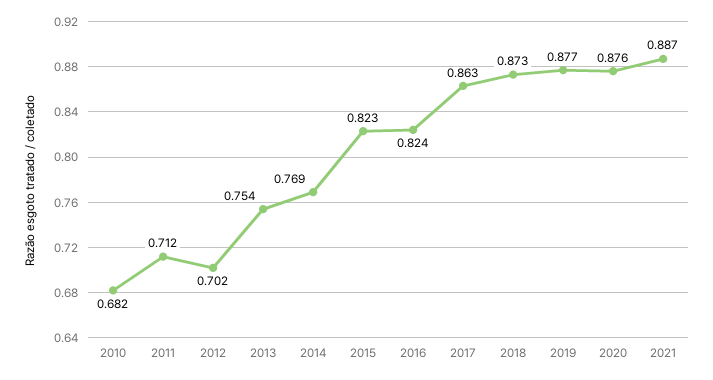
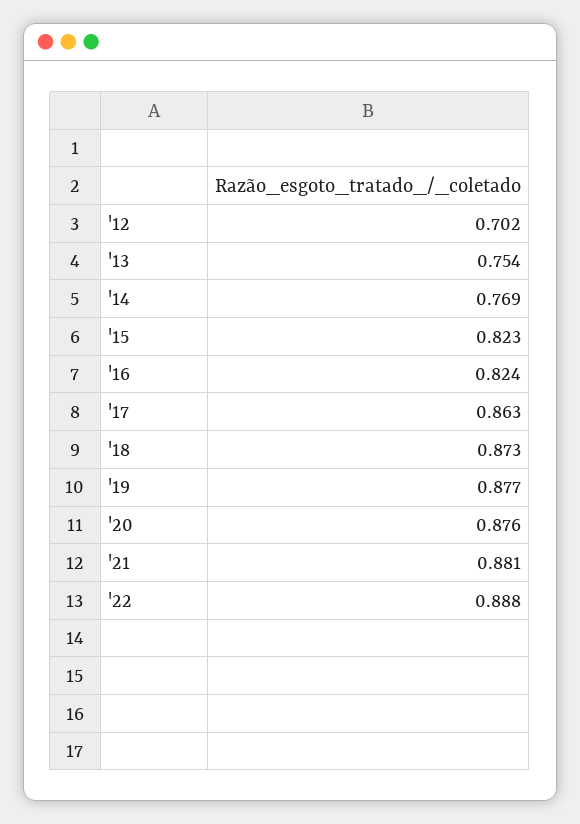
2010: 0.682 -> none
2011: 0.712 -> none
2021: 0.887 -> 0.881
'22: none -> 0.888

